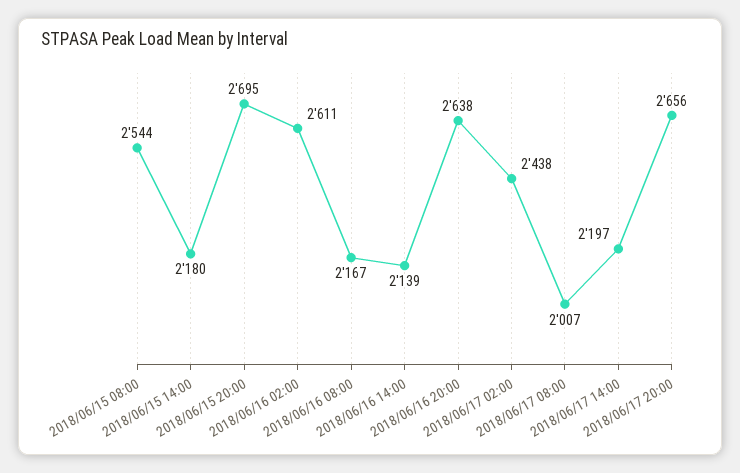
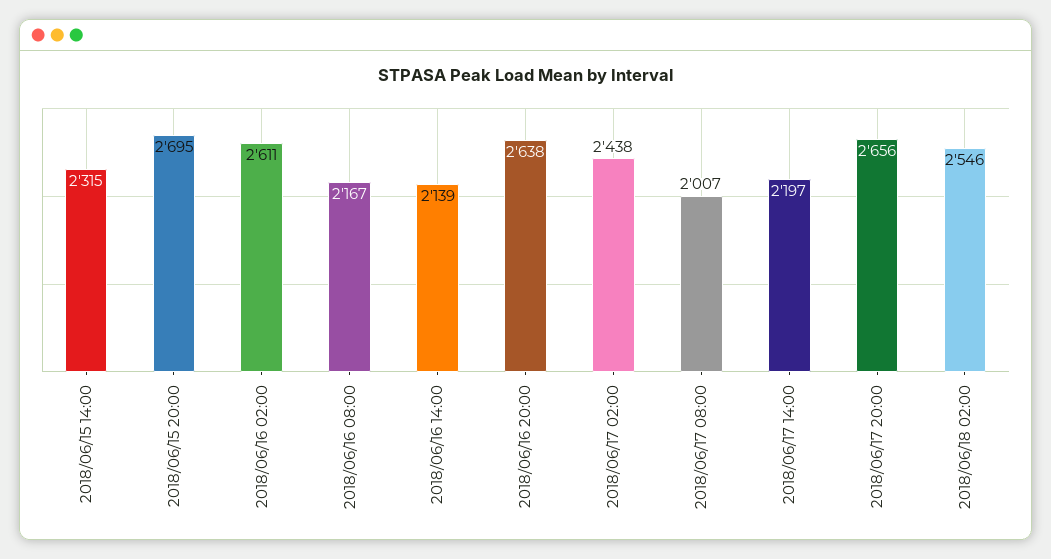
2018/06/15 08:00: 2544 -> none
2018/06/15 14:00: 2180 -> 2315
2018/06/18 02:00: none -> 2546

